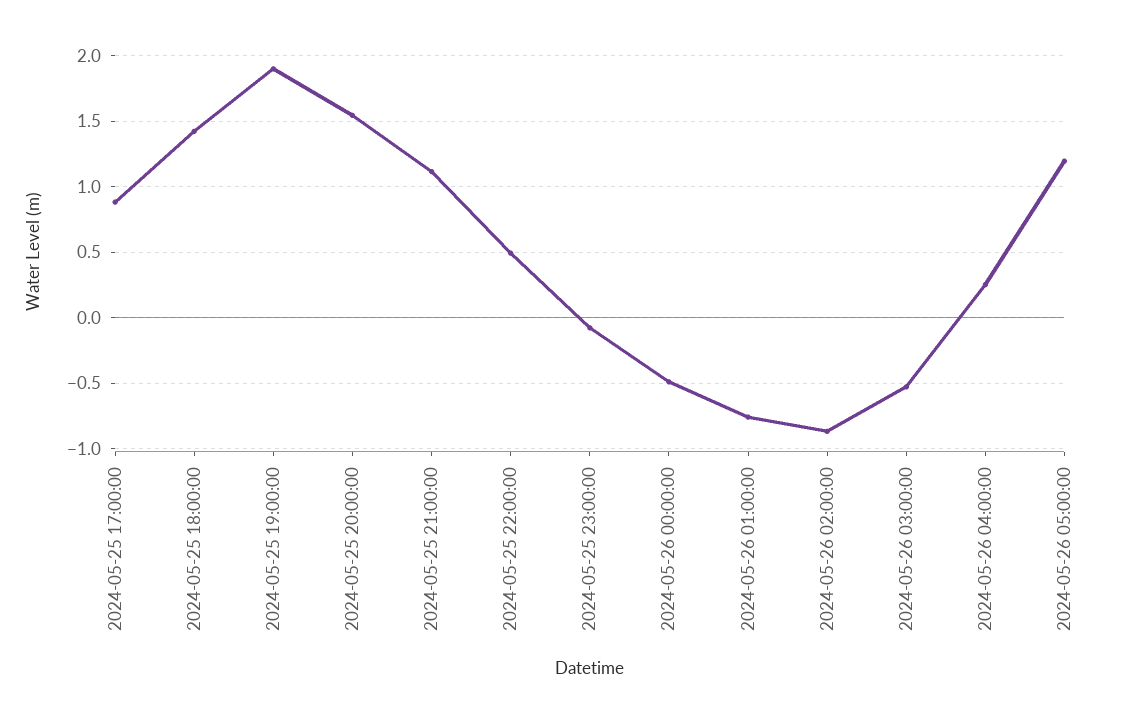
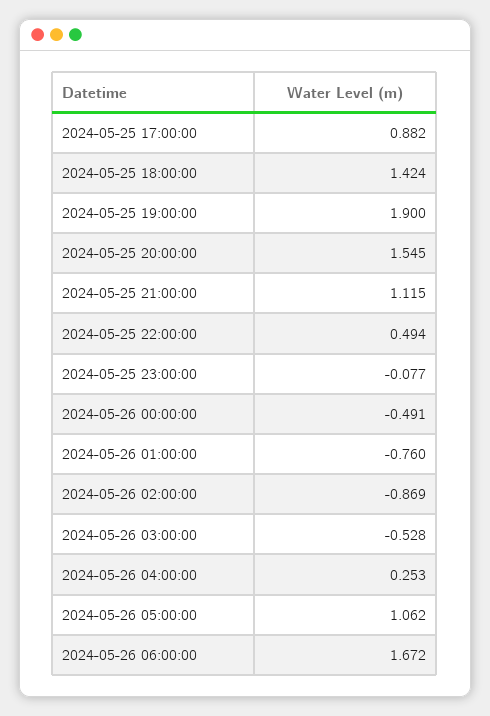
2024-05-26 05:00:00: 1.2 -> 1.062
2024-05-26 06:00:00: none -> 1.672

